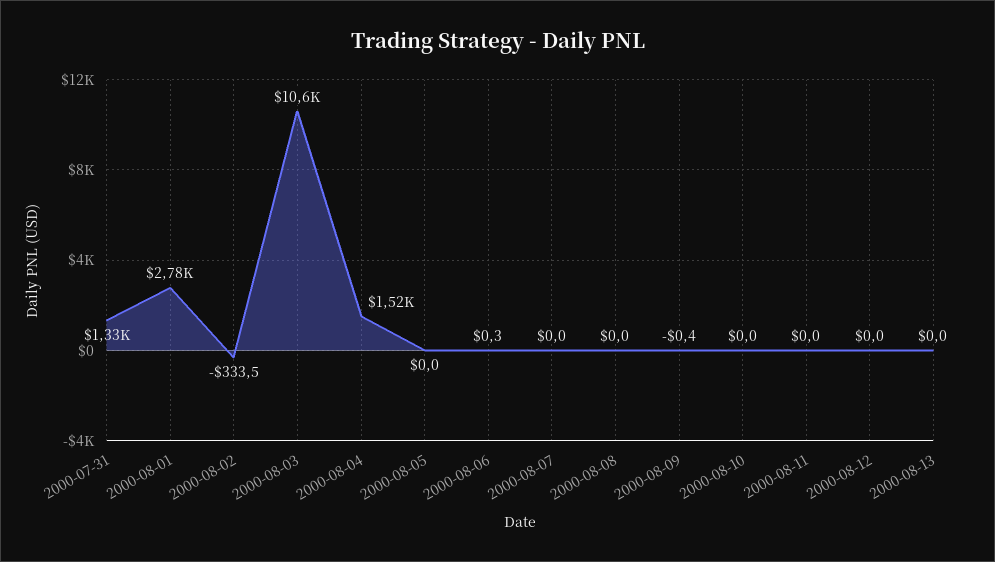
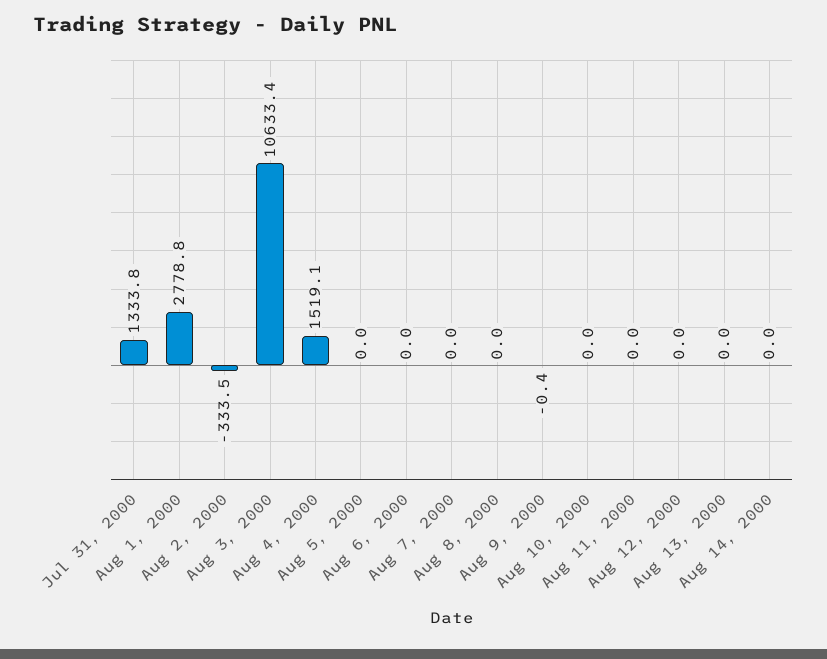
2000-08-06: 0.3 -> 0
Aug 14, 2000: none -> 0

